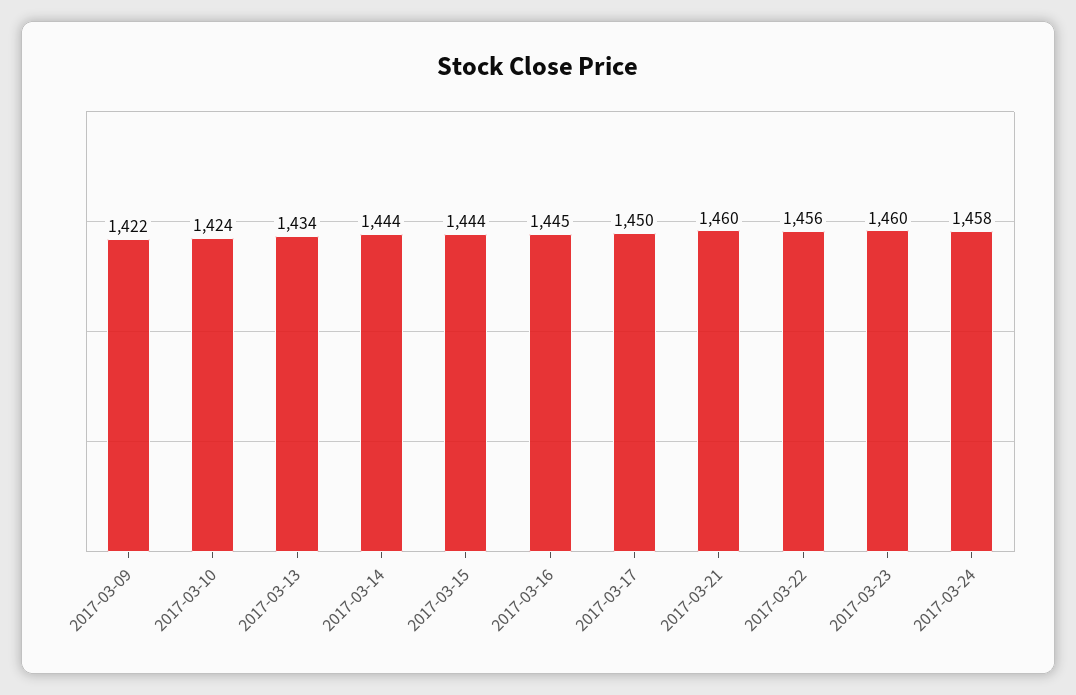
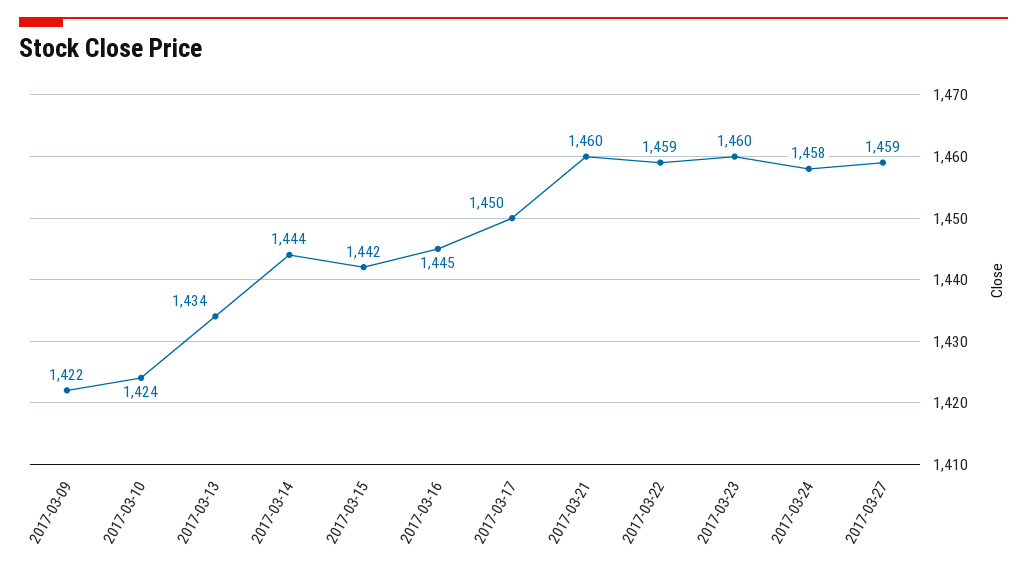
2017-03-15: 1444 -> 1442
2017-03-22: 1456 -> 1459
2017-03-27: none -> 1459

